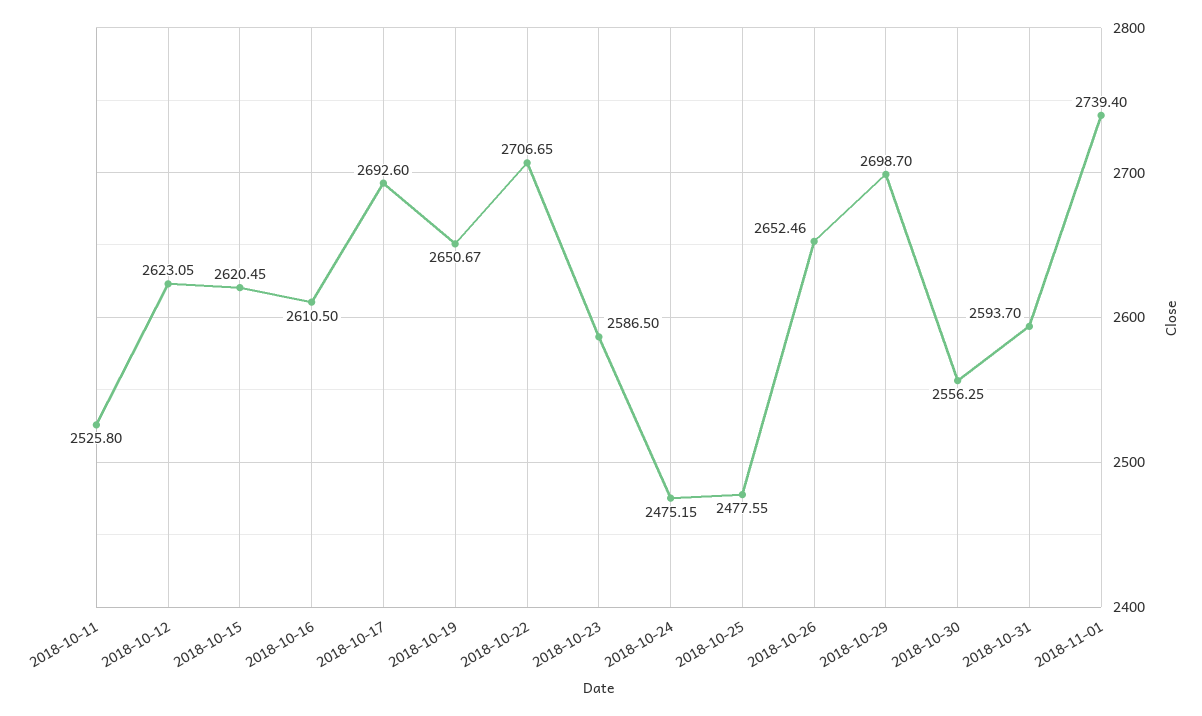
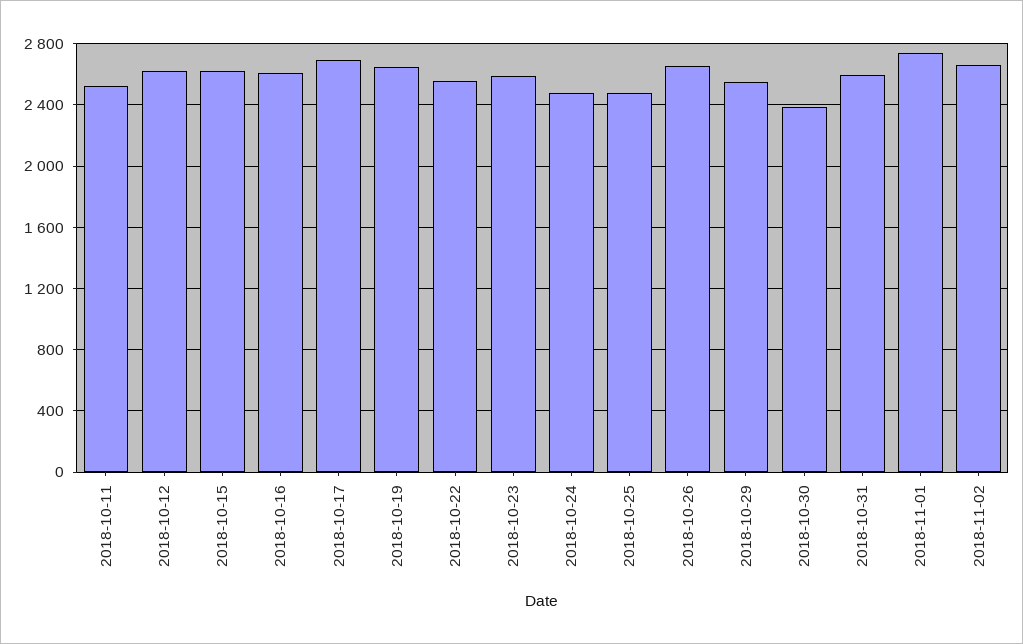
2018-10-22: 2706.65 -> 2550
2018-10-29: 2698.7 -> 2550
2018-10-30: 2556.25 -> 2400
2018-11-02: none -> 2650

